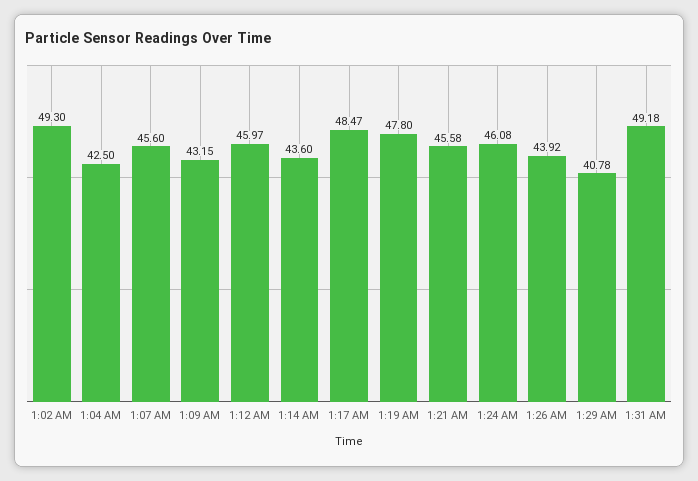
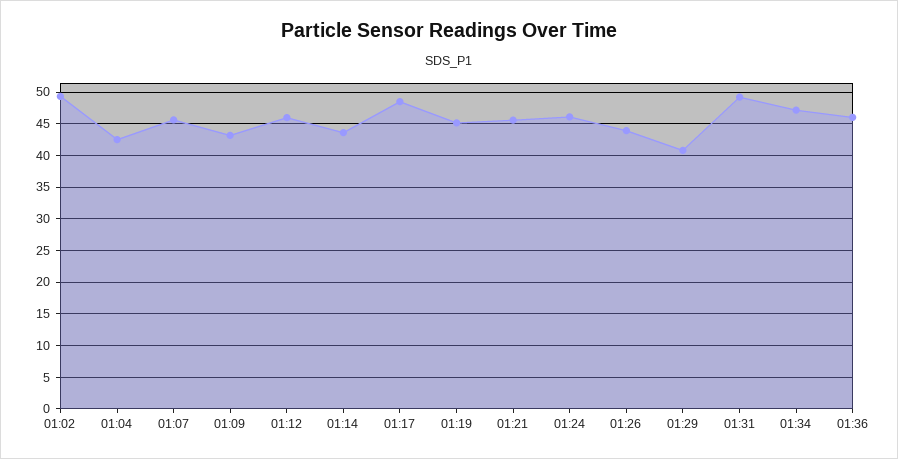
1:19 AM: 47.8 -> 45
01:34: none -> 47
01:36: none -> 46

